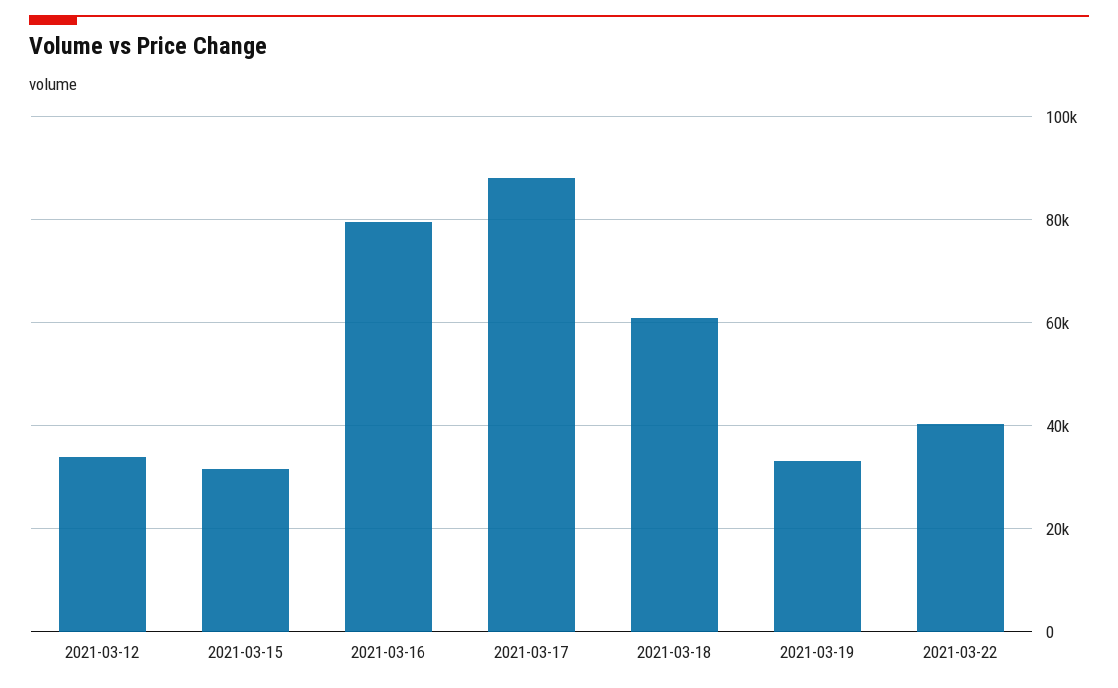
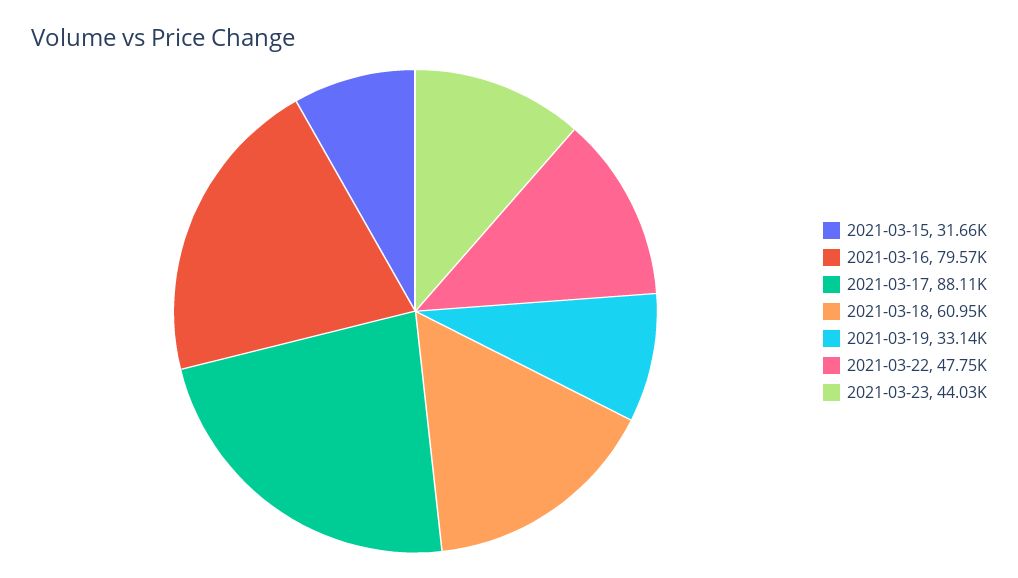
2021-03-12: 34000 -> none
2021-03-22: 40000 -> 47750
2021-03-23: none -> 44030

